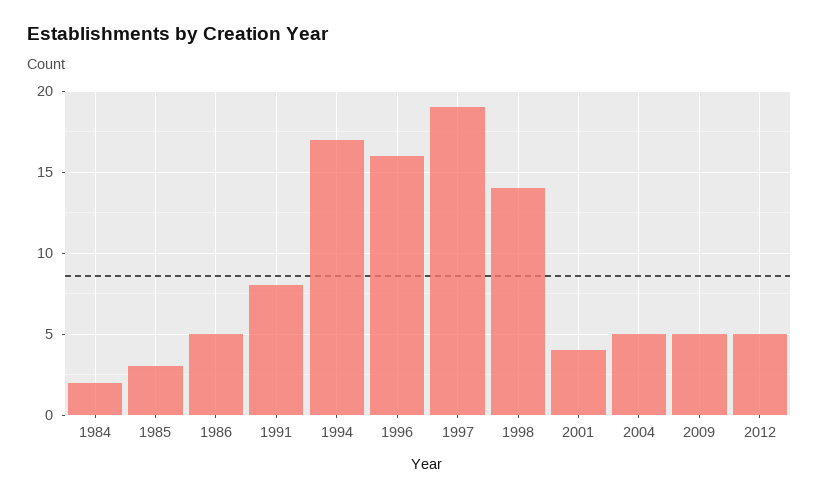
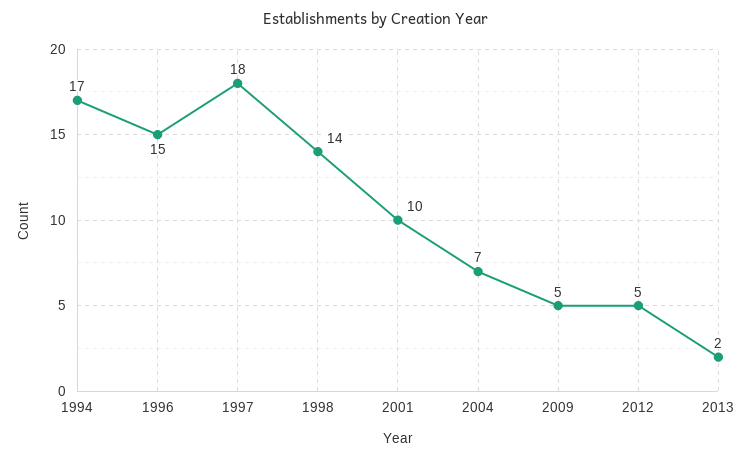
1984: 2 -> none
1985: 3 -> none
1986: 5 -> none
1991: 8 -> none
1996: 16 -> 15
1997: 19 -> 18
2001: 4 -> 10
2004: 5 -> 7
2013: none -> 2

